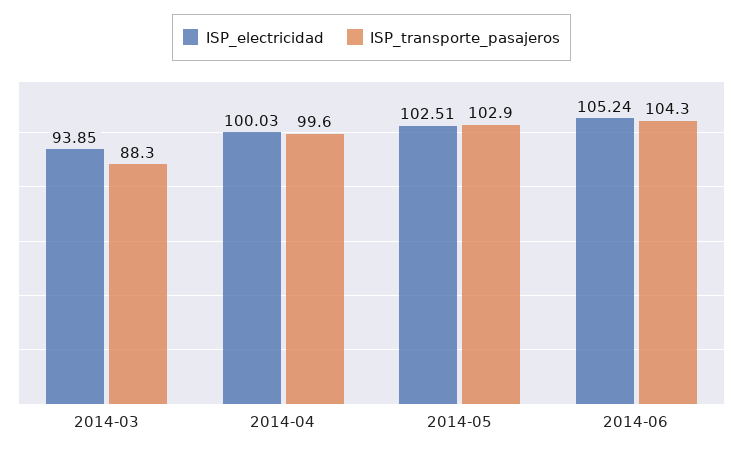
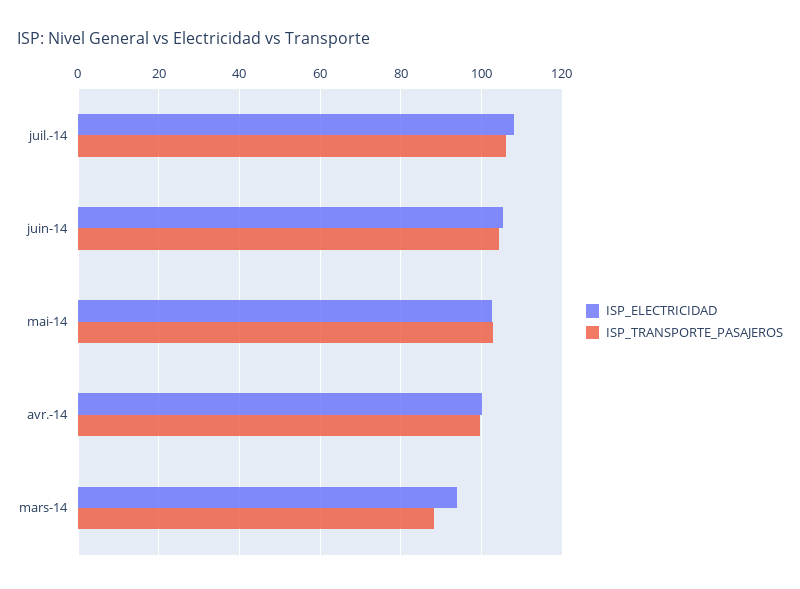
ISP_electricidad, juil.-14: none -> 108
ISP_transporte_pasajeros, juil.-14: none -> 106

